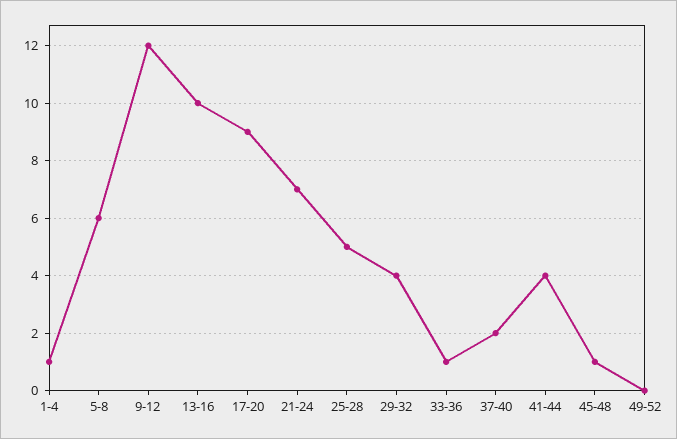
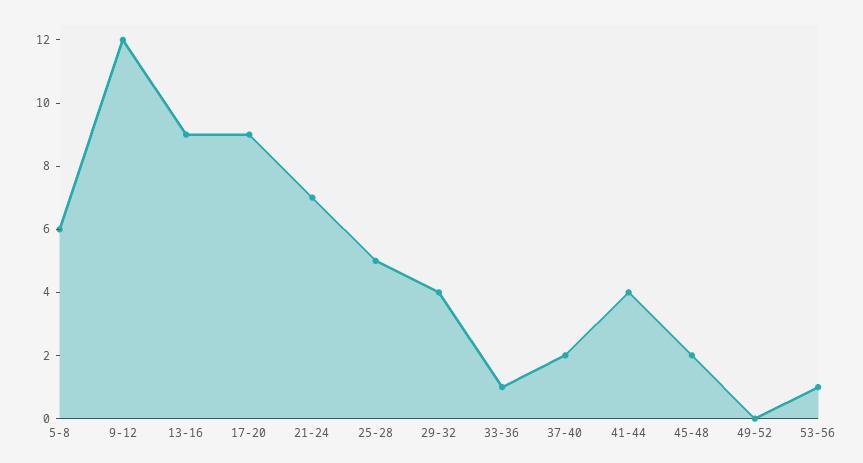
1-4: 1 -> none
13-16: 10 -> 9
45-48: 1 -> 2
53-56: none -> 1

